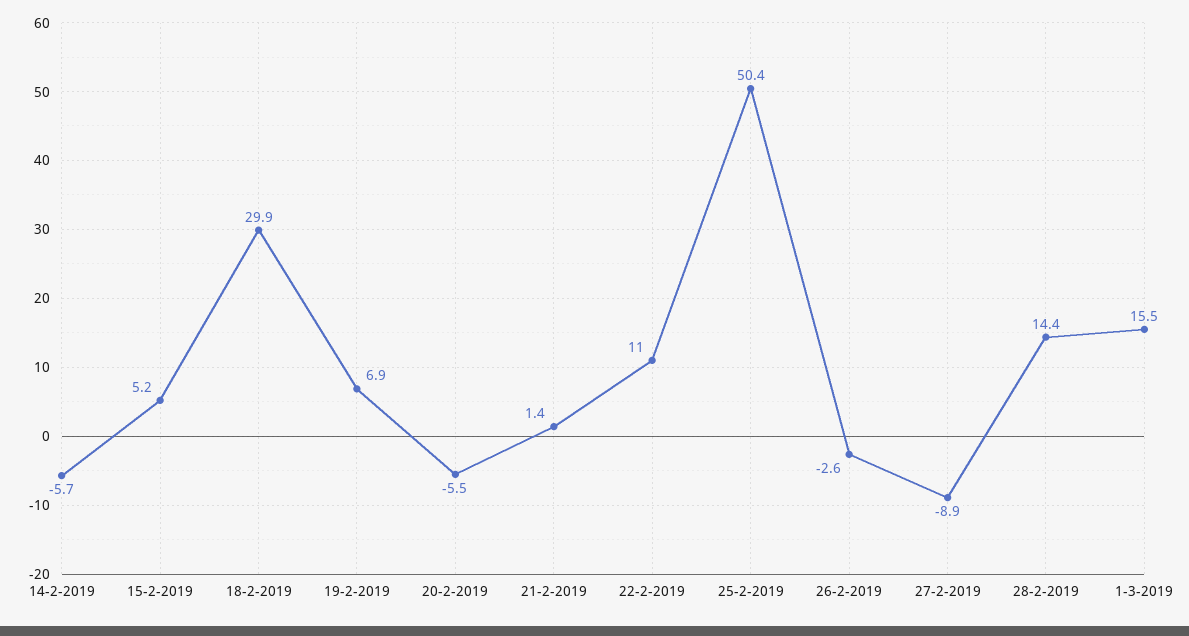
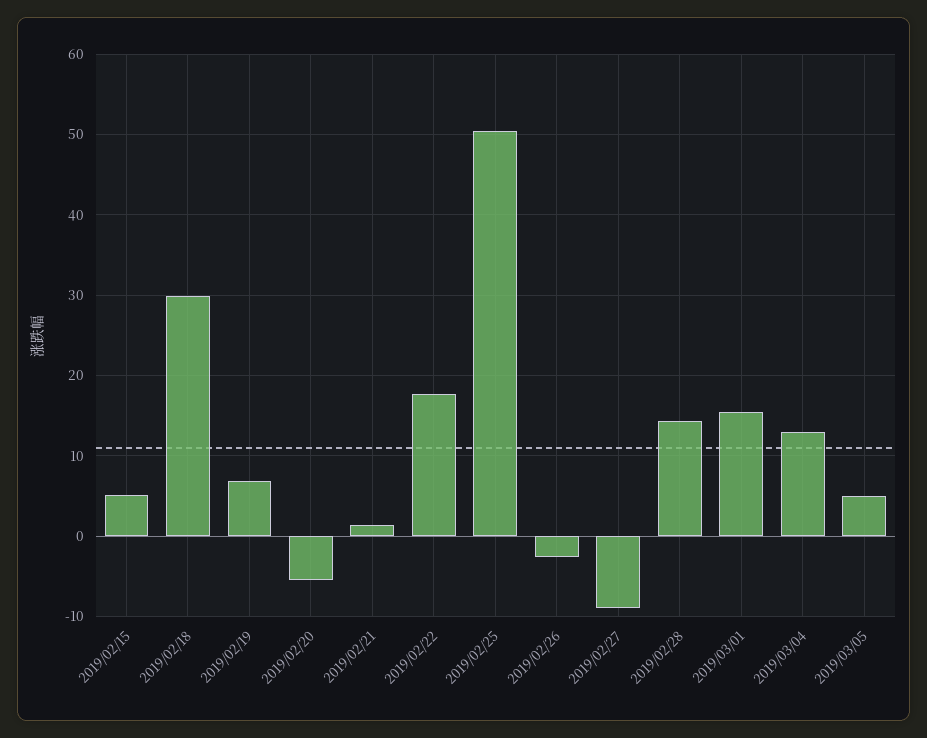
14-2-2019: -5.7 -> none
22-2-2019: 11 -> 18
2019/03/04: none -> 13
2019/03/05: none -> 5

